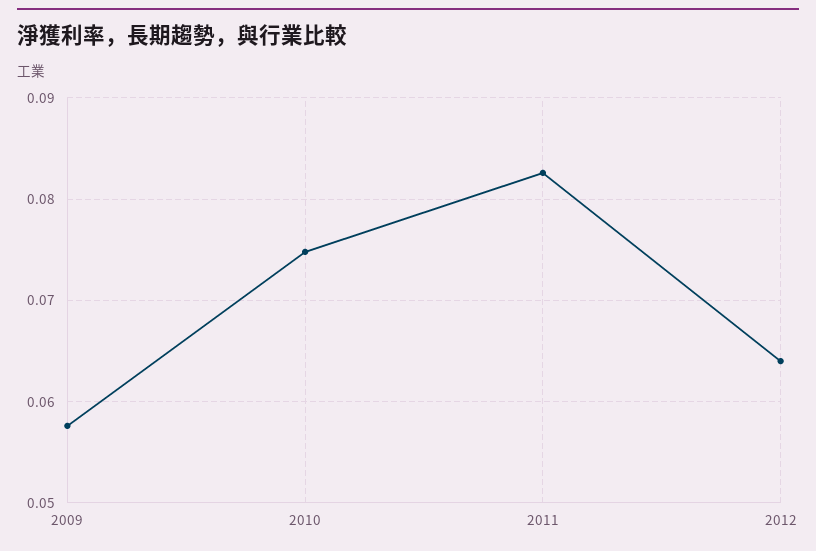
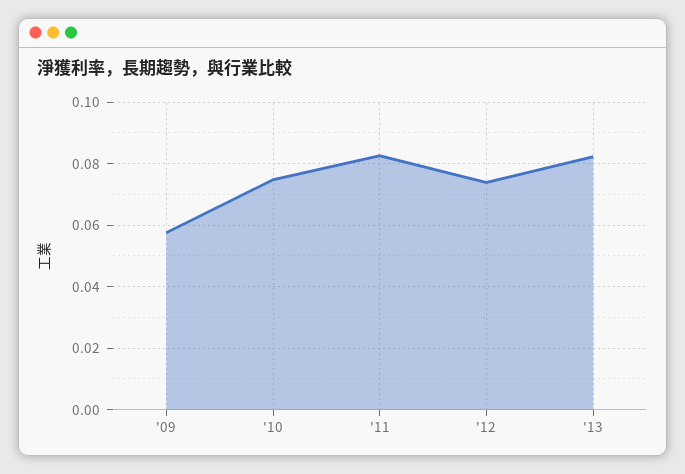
2012: 0.064 -> 0.074
'13: none -> 0.082

